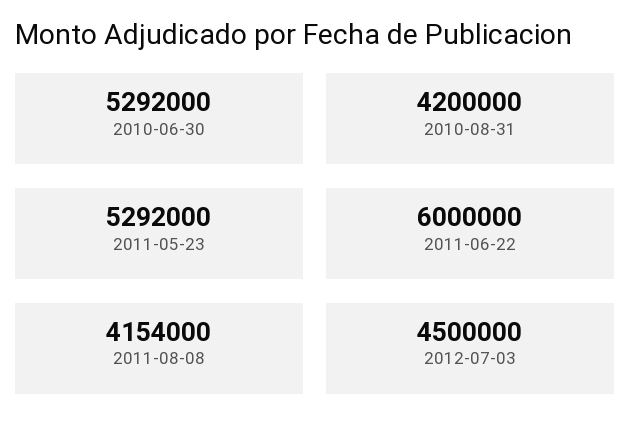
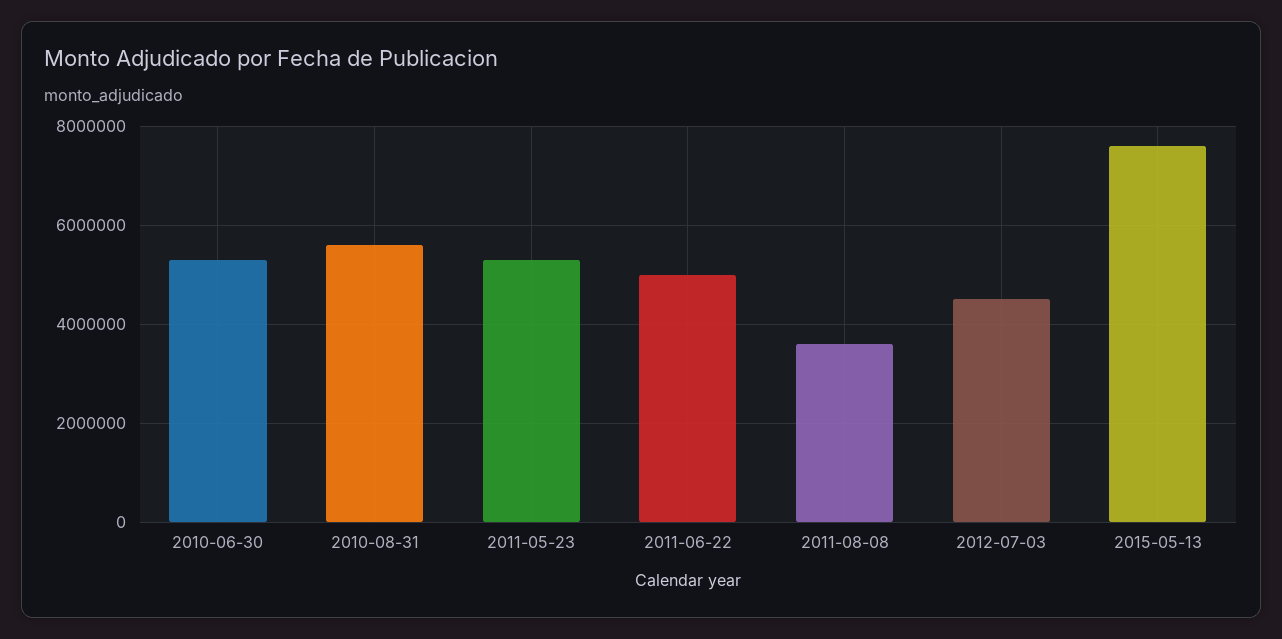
2010-08-31: 4200000 -> 5600000
2011-06-22: 6000000 -> 5000000
2011-08-08: 4154000 -> 3600000
2015-05-13: none -> 7600000

